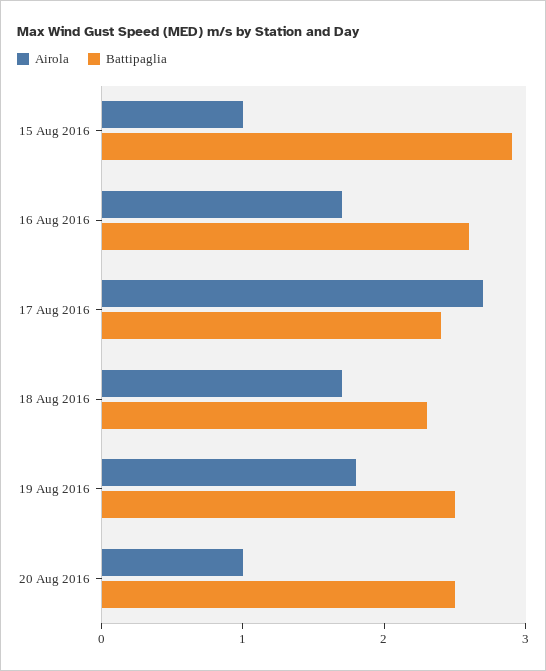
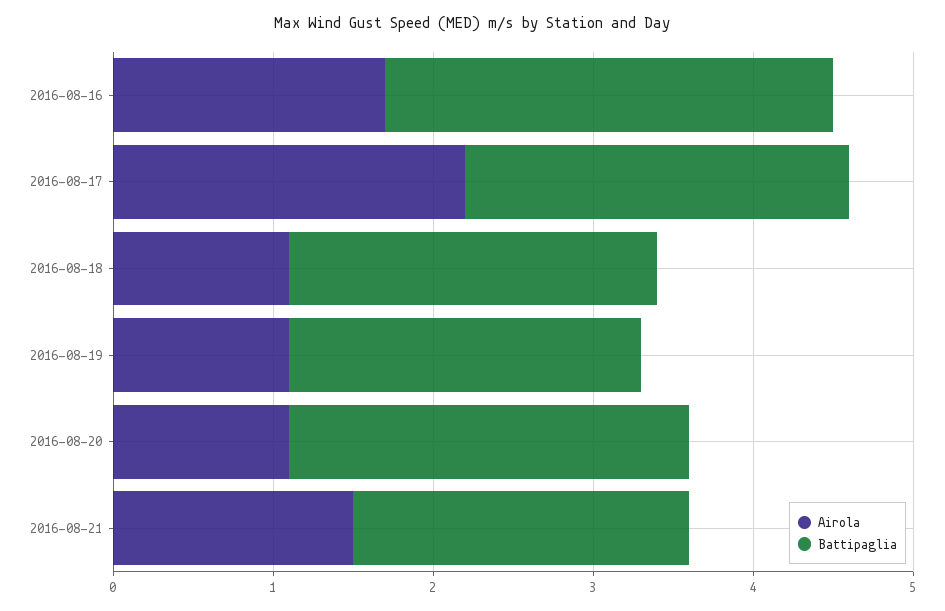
Airola, 15 Aug 2016: 1 -> none
Battipaglia, 15 Aug 2016: 2.9 -> none
Battipaglia, 16 Aug 2016: 2.6 -> 2.8
Airola, 17 Aug 2016: 2.7 -> 2.2
Airola, 18 Aug 2016: 1.7 -> 1.1
Airola, 19 Aug 2016: 1.8 -> 1.1
Battipaglia, 19 Aug 2016: 2.5 -> 2.2
Airola, 20 Aug 2016: 1 -> 1.1
Airola, 2016-08-21: none -> 1.5
Battipaglia, 2016-08-21: none -> 2.1

